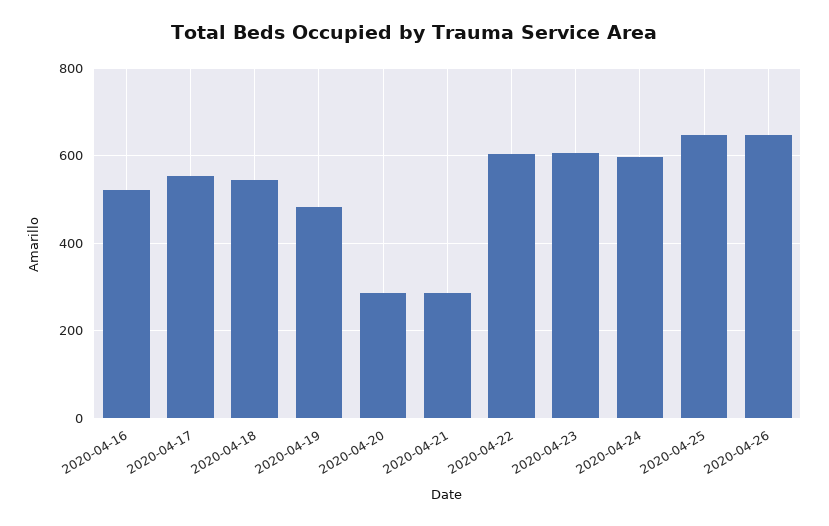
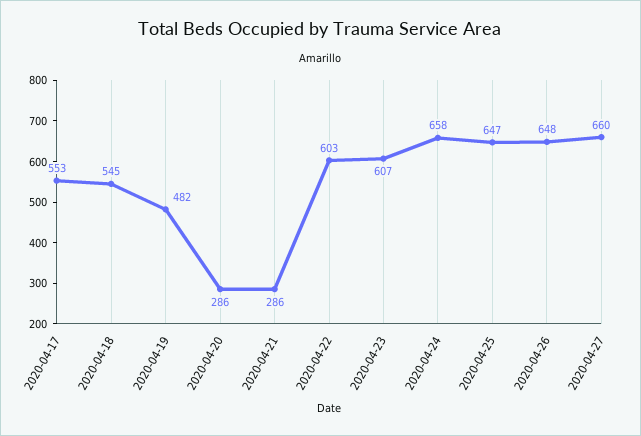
2020-04-16: 520 -> none
2020-04-24: 600 -> 658
2020-04-27: none -> 660

